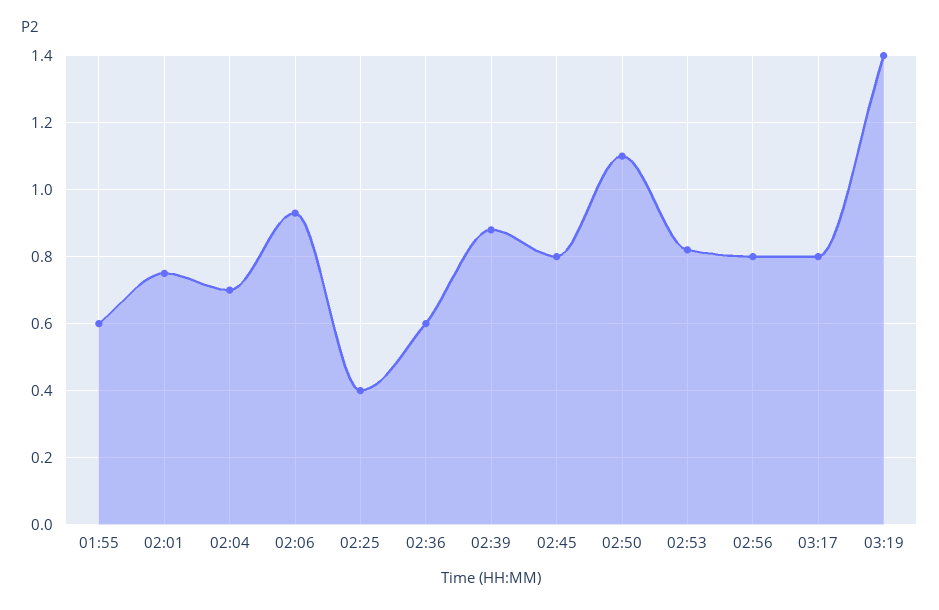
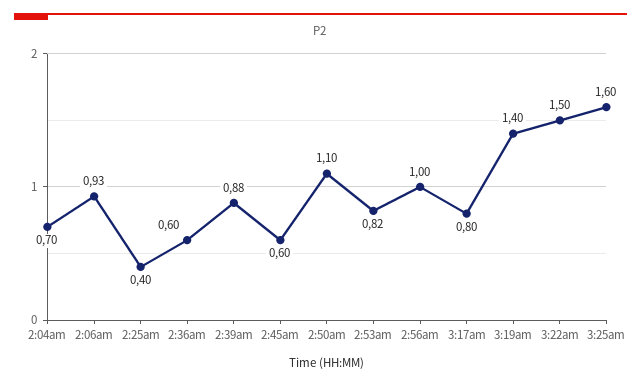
01:55: 0.6 -> none
02:01: 0.75 -> none
02:45: 0.8 -> 0.6
02:56: 0.8 -> 1
3:22am: none -> 1.5
3:25am: none -> 1.6

